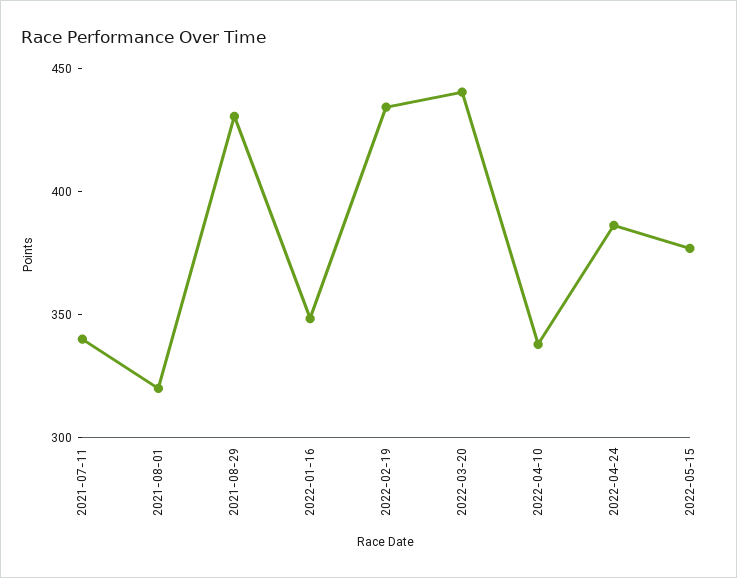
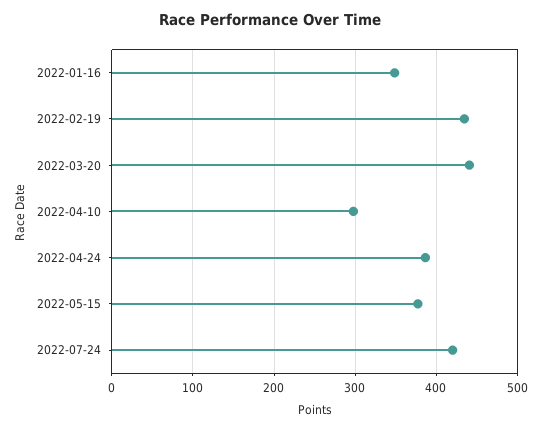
2021-07-11: 340 -> none
2021-08-01: 320 -> none
2021-08-29: 430 -> none
2022-04-10: 340 -> 300
2022-07-24: none -> 420

